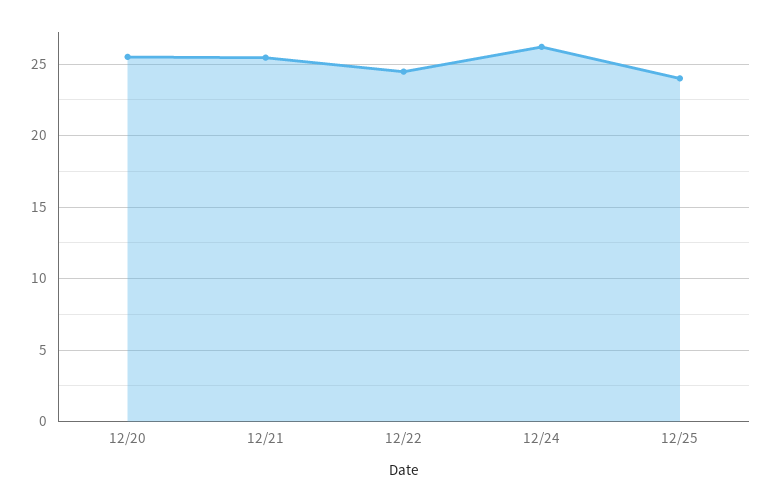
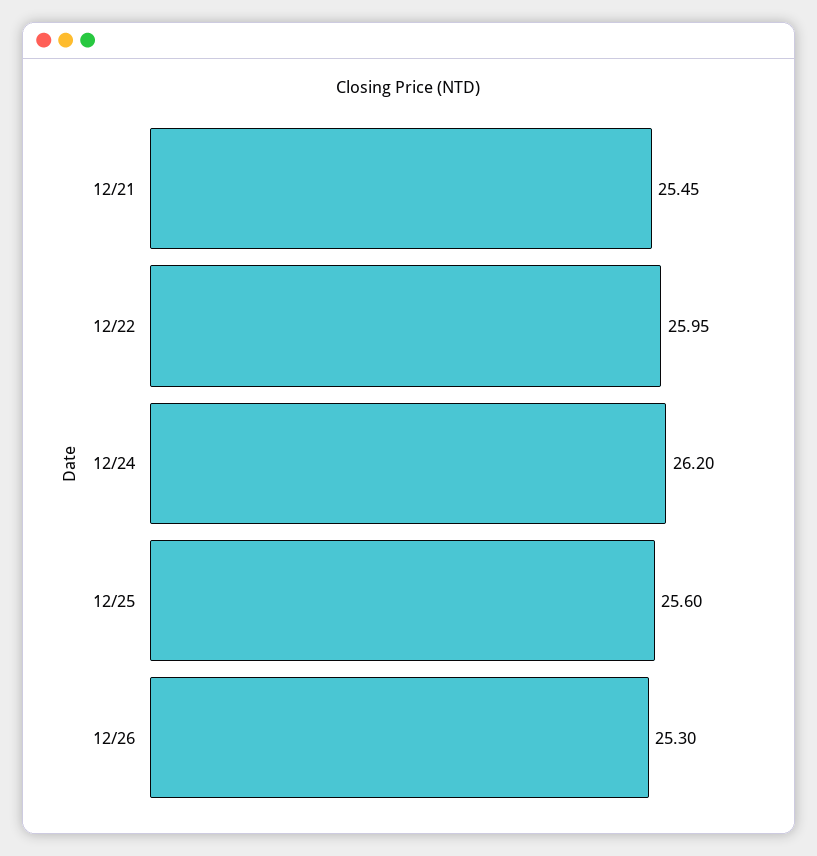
12/20: 25.5 -> none
12/22: 24.5 -> 25.95
12/25: 24 -> 25.6
12/26: none -> 25.3

